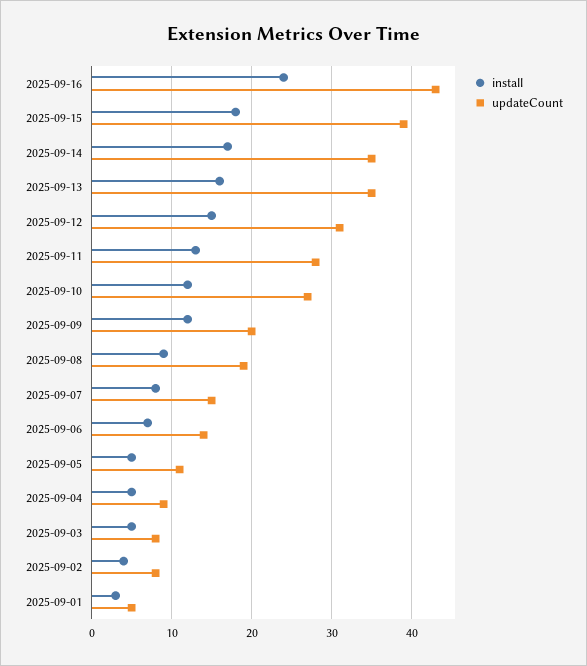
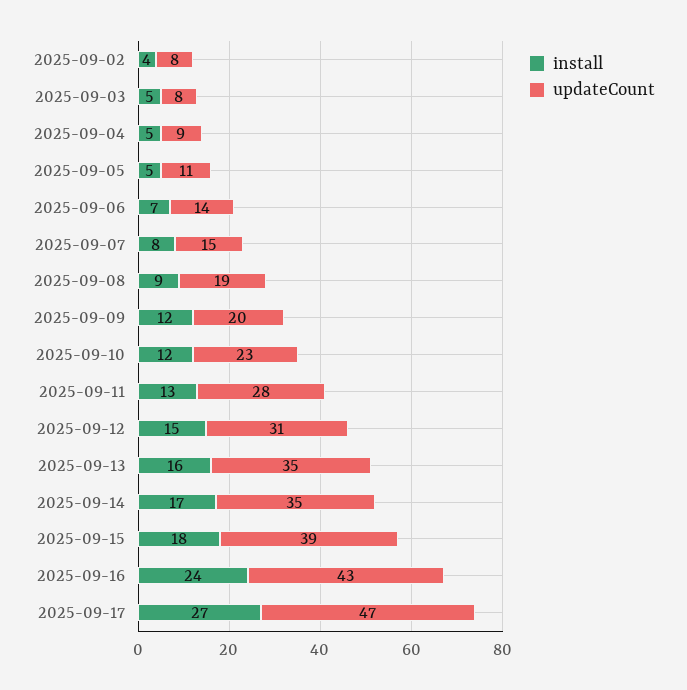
updateCount, 2025-09-10: 27 -> 23
install, 2025-09-01: 3 -> none
updateCount, 2025-09-01: 5 -> none
install, 2025-09-17: none -> 27
updateCount, 2025-09-17: none -> 47

